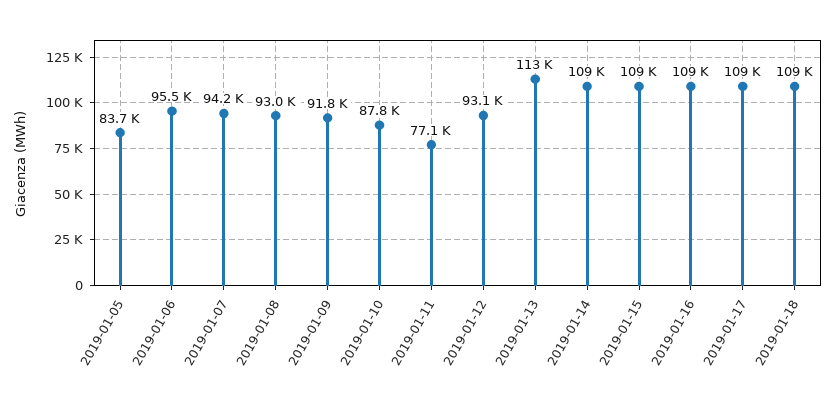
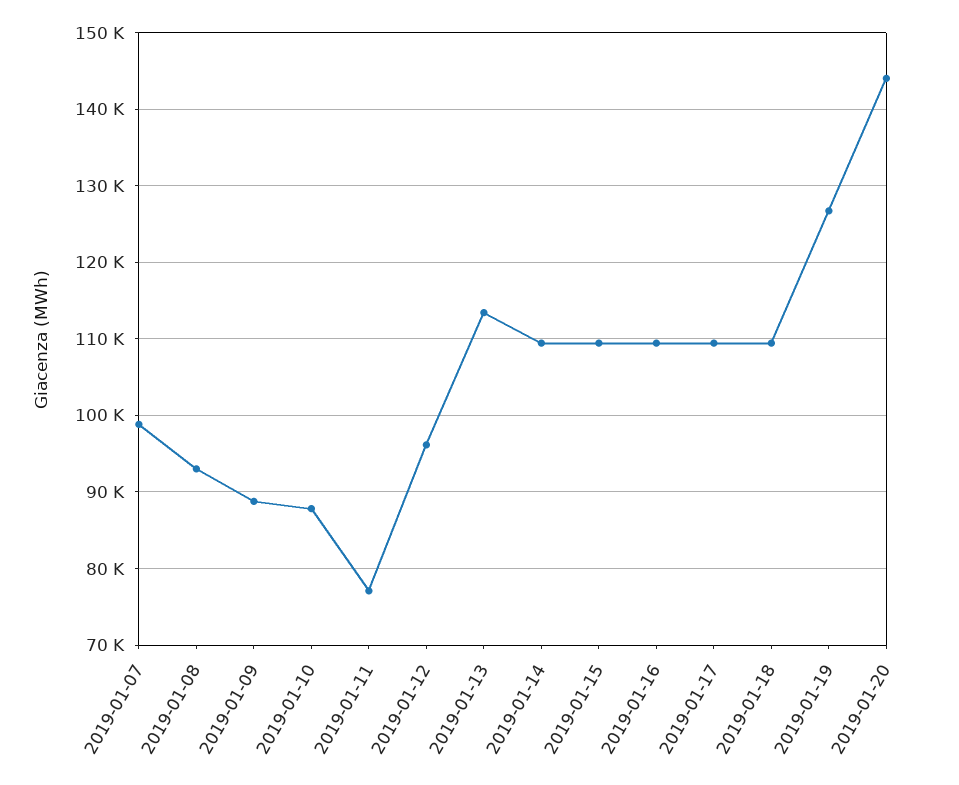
2019-01-05: 83700 -> none
2019-01-06: 95500 -> none
2019-01-07: 94200 -> 99000
2019-01-09: 91800 -> 89000
2019-01-12: 93100 -> 96000
2019-01-19: none -> 127000
2019-01-20: none -> 144000

